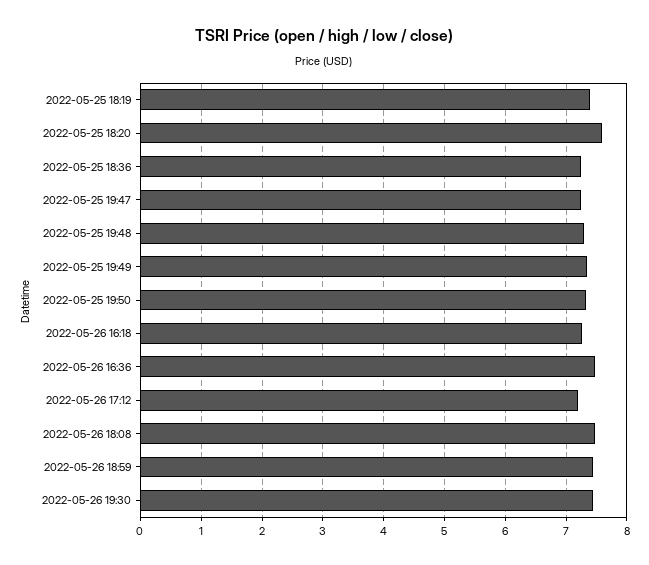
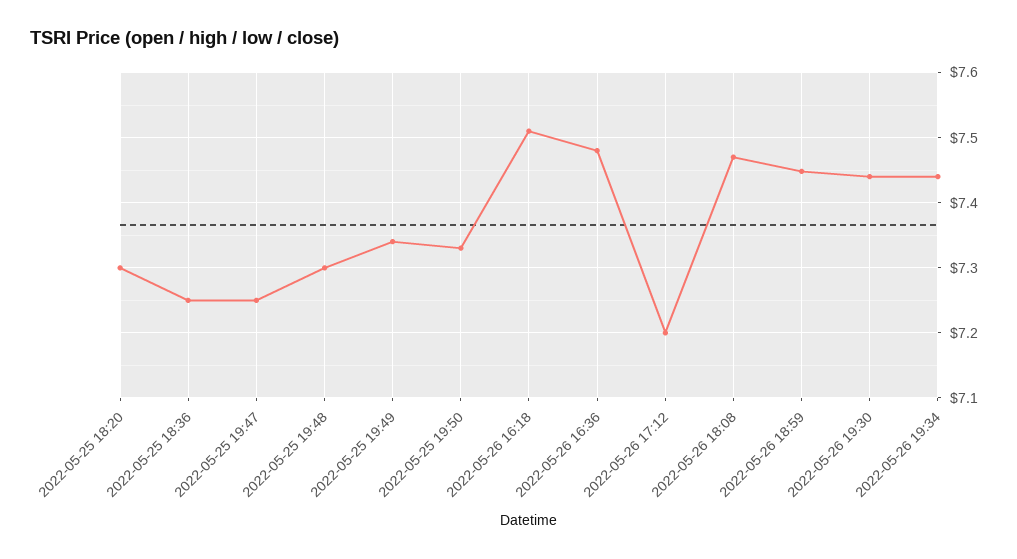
2022-05-25 18:19: 7.4 -> none
2022-05-25 18:20: 7.6 -> 7.3
2022-05-26 16:18: 7.3 -> 7.51
2022-05-26 19:34: none -> 7.44

